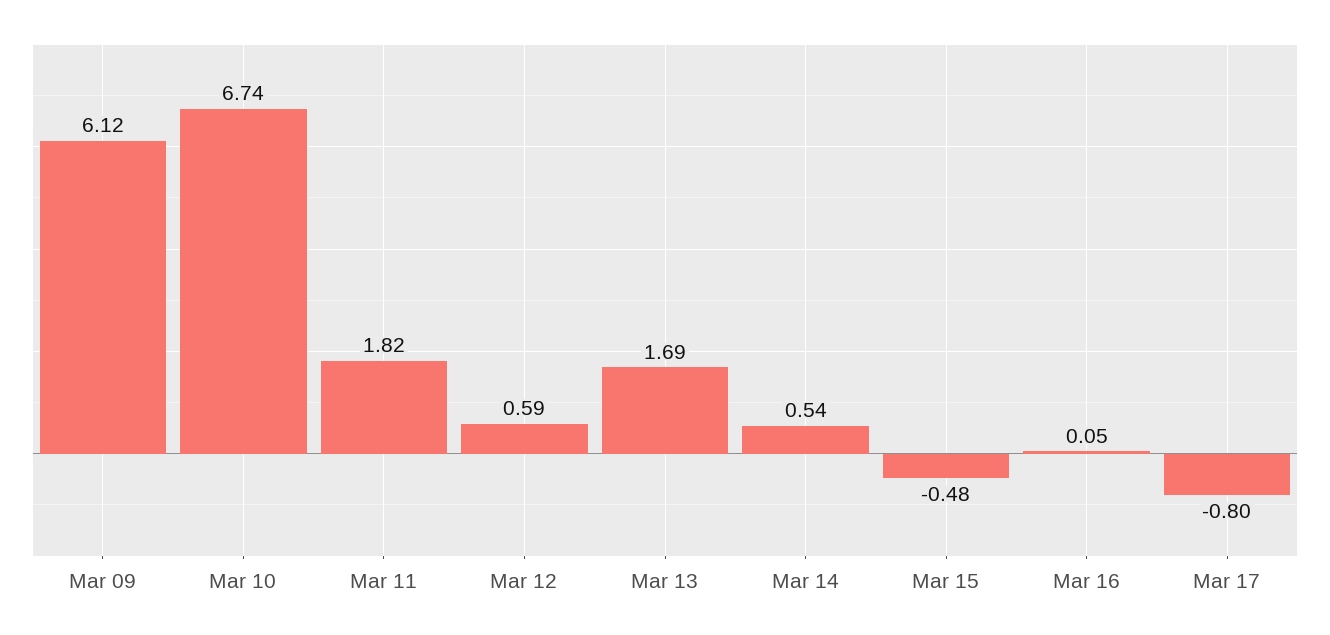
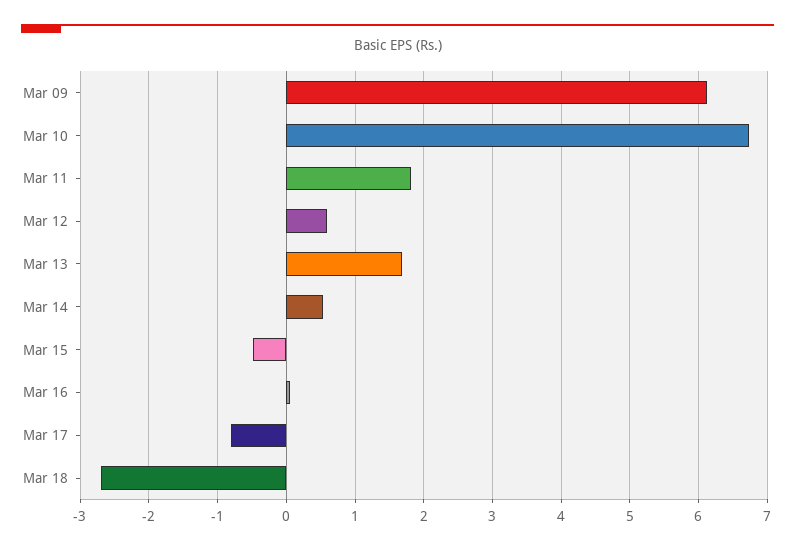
Mar 18: none -> -2.7

